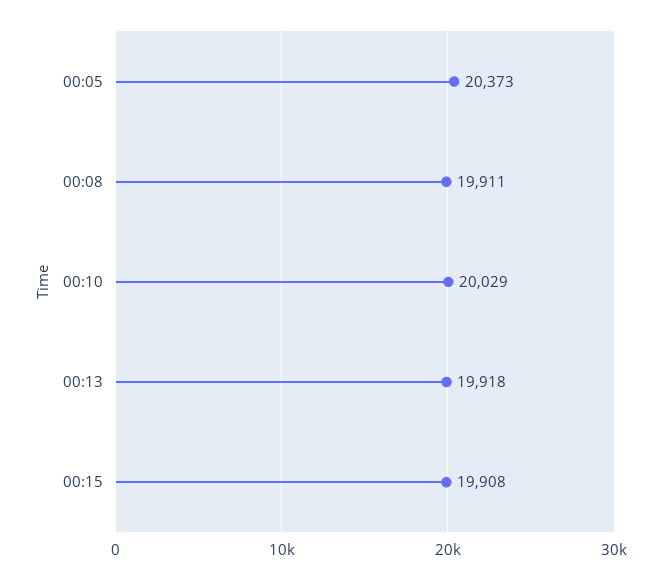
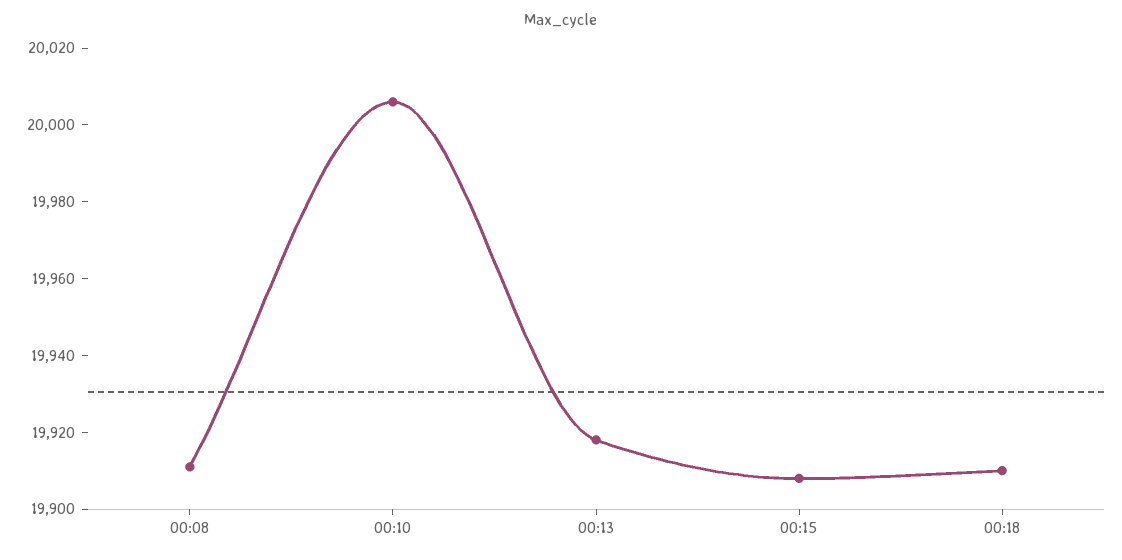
00:05: 20373 -> none
00:10: 20029 -> 20005
00:18: none -> 19910

